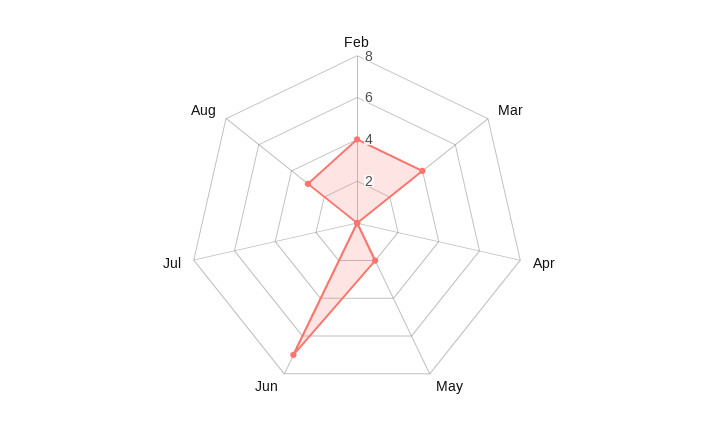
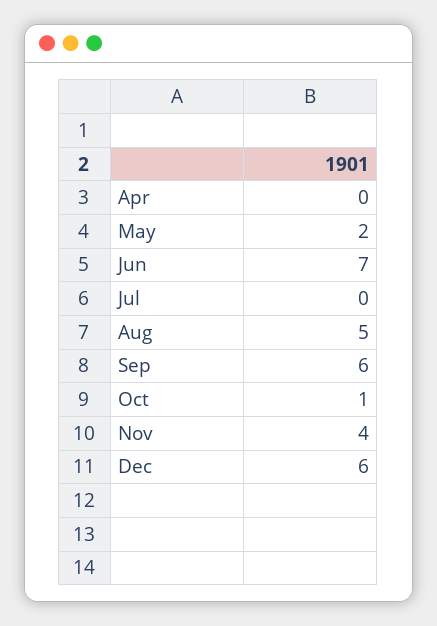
Feb: 4 -> none
Mar: 4 -> none
Aug: 3 -> 5
Sep: none -> 6
Oct: none -> 1
Nov: none -> 4
Dec: none -> 6

